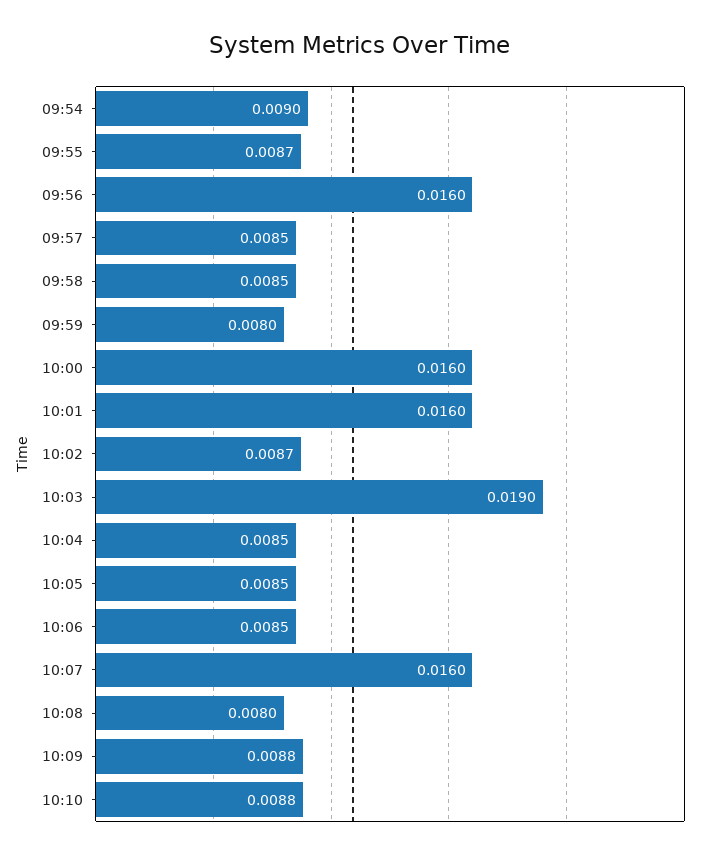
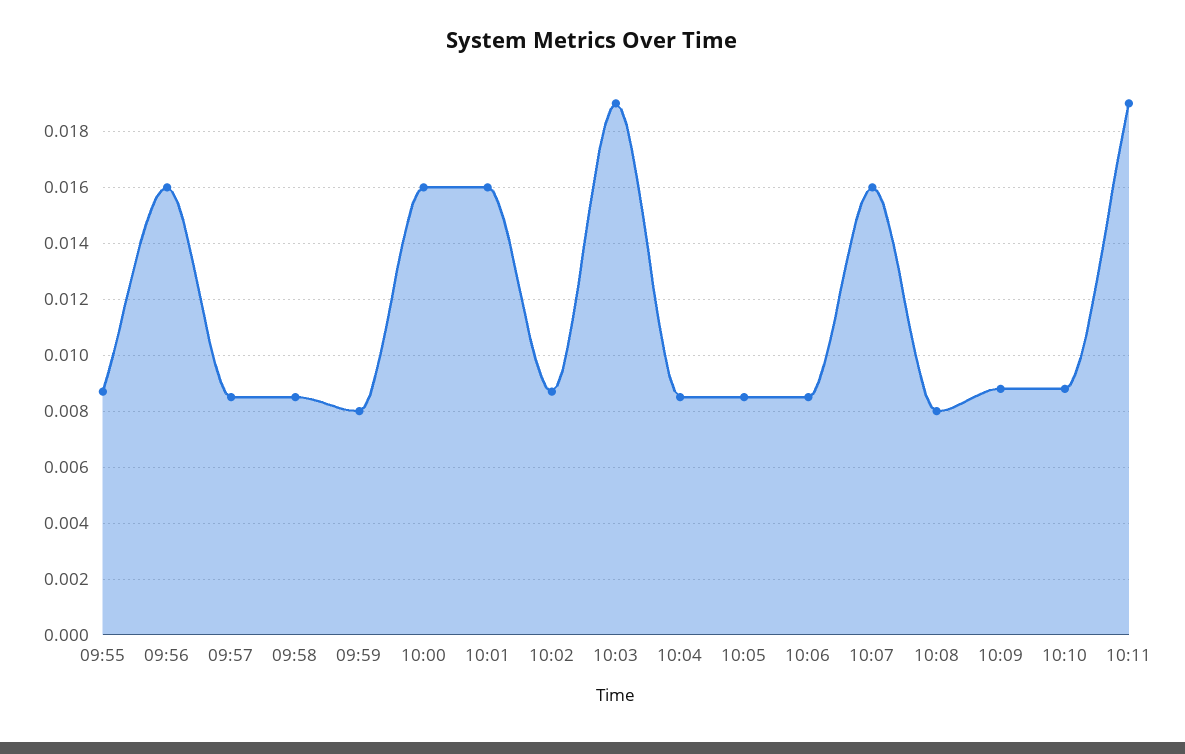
09:54: 0.009 -> none
10:11: none -> 0.019

